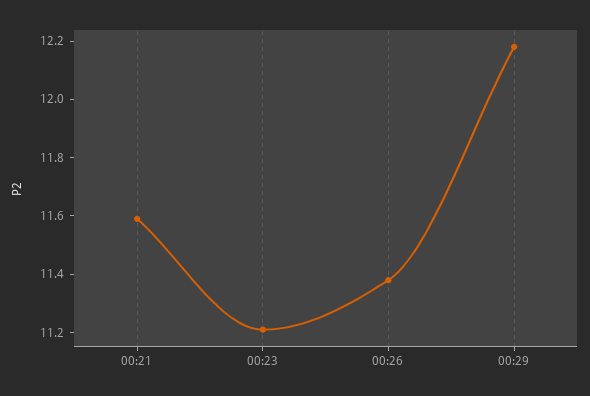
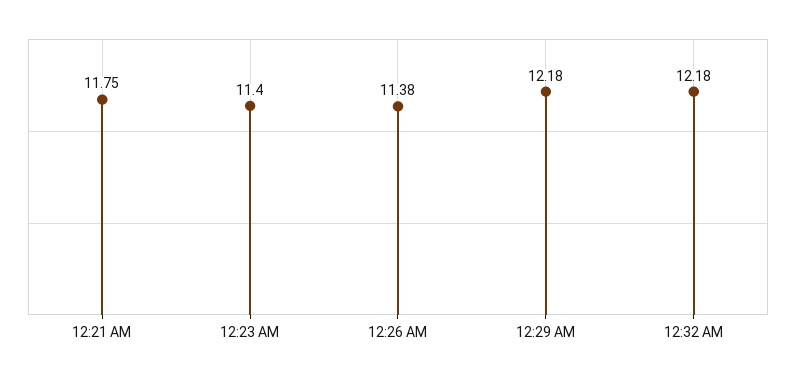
00:21: 11.6 -> 11.75
00:23: 11.2 -> 11.4
12:32 AM: none -> 12.18

